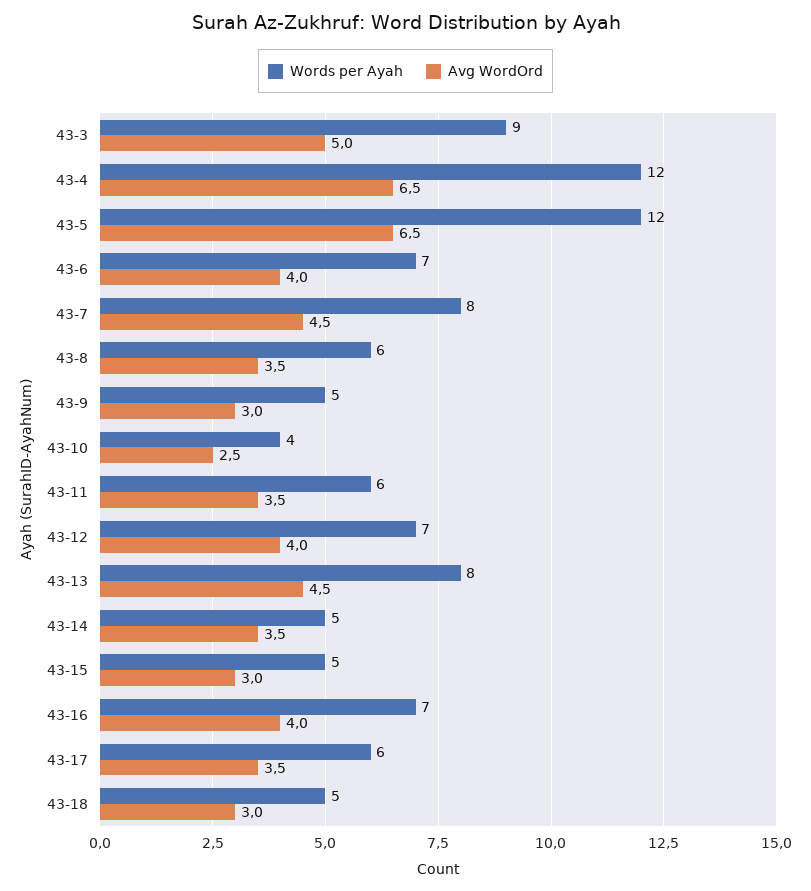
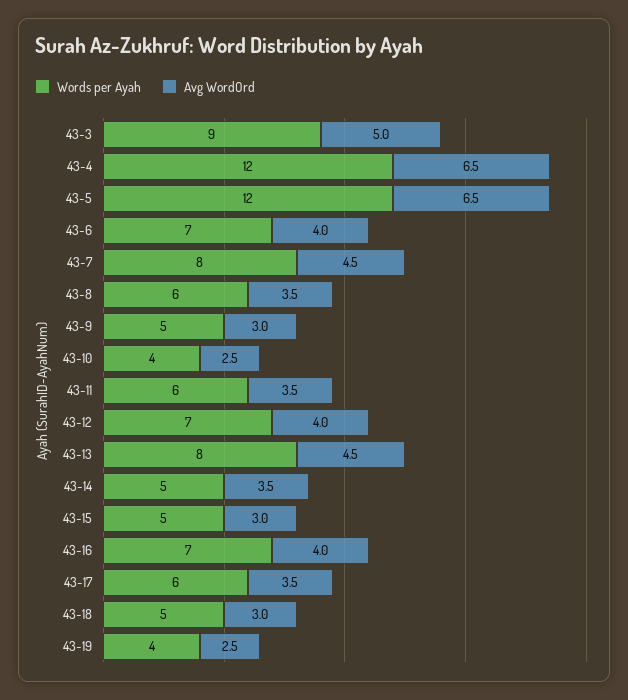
Words per Ayah, 43-19: none -> 4
Avg WordOrd, 43-19: none -> 2.5

